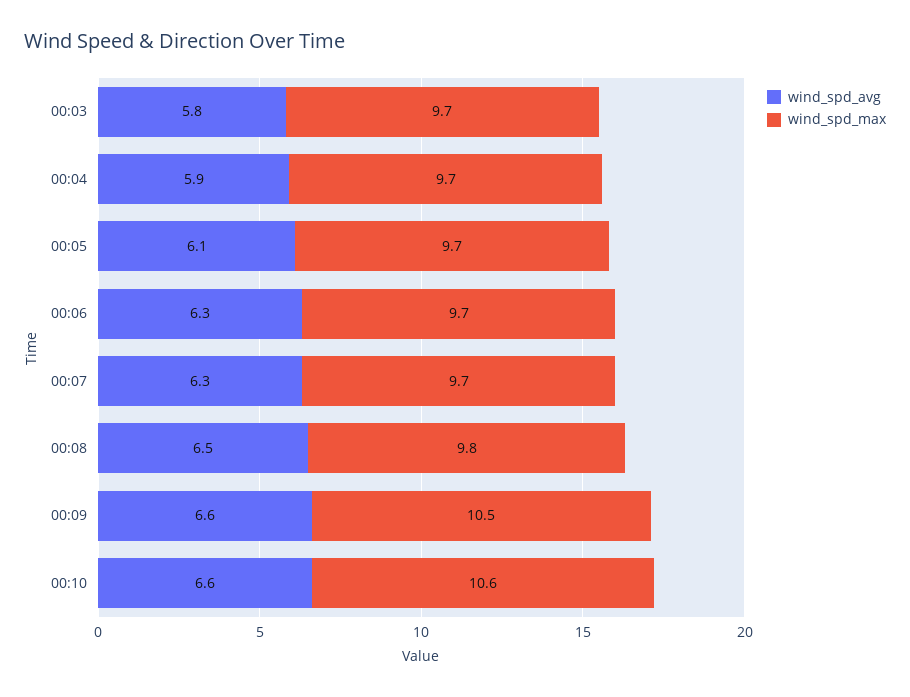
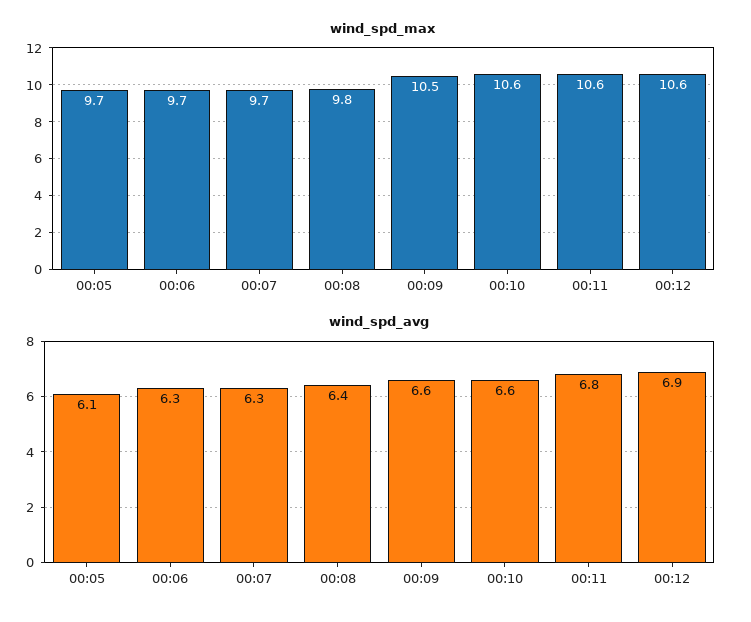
wind_spd_avg, 00:03: 5.8 -> none
wind_spd_max, 00:03: 9.7 -> none
wind_spd_avg, 00:04: 5.9 -> none
wind_spd_max, 00:04: 9.7 -> none
wind_spd_avg, 00:08: 6.5 -> 6.4
wind_spd_max, 00:11: none -> 10.6
wind_spd_max, 00:12: none -> 10.6
wind_spd_avg, 00:11: none -> 6.8
wind_spd_avg, 00:12: none -> 6.9

